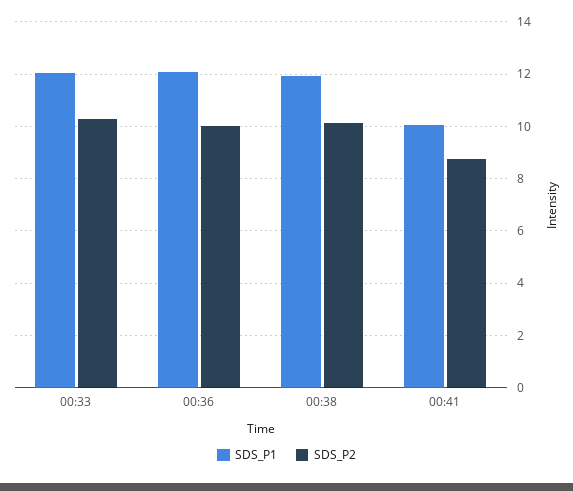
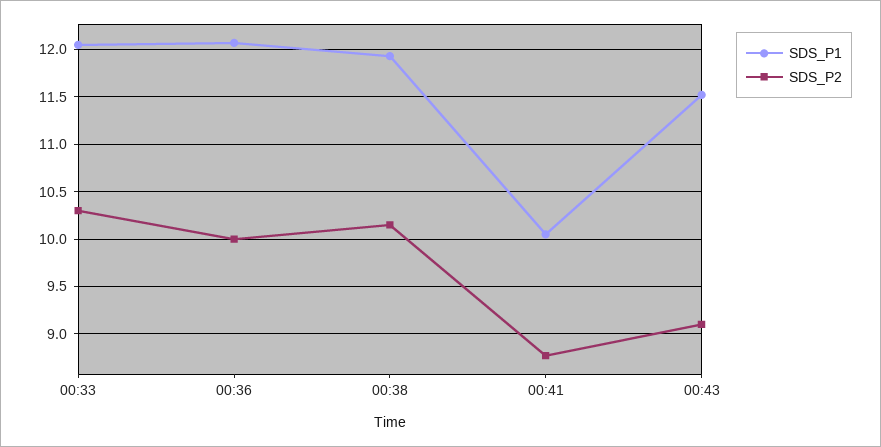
SDS_P1, 00:43: none -> 11.5
SDS_P2, 00:43: none -> 9.1

